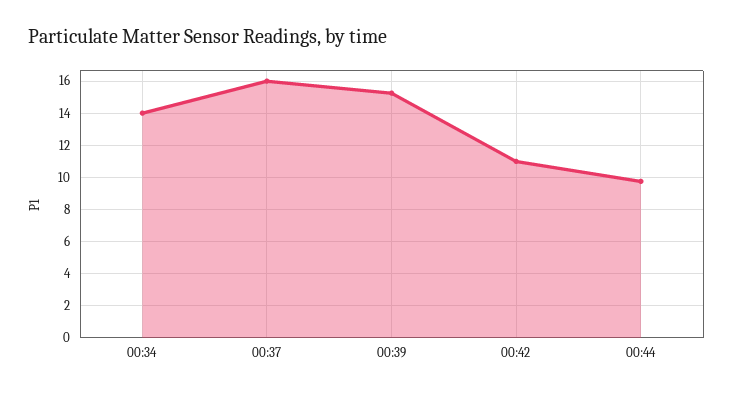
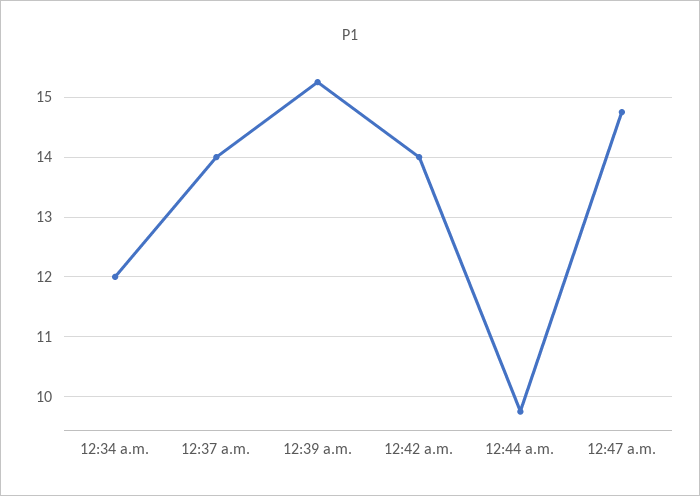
00:34: 14 -> 12
00:37: 16 -> 14
00:42: 11 -> 14
12:47 a.m.: none -> 14.8

